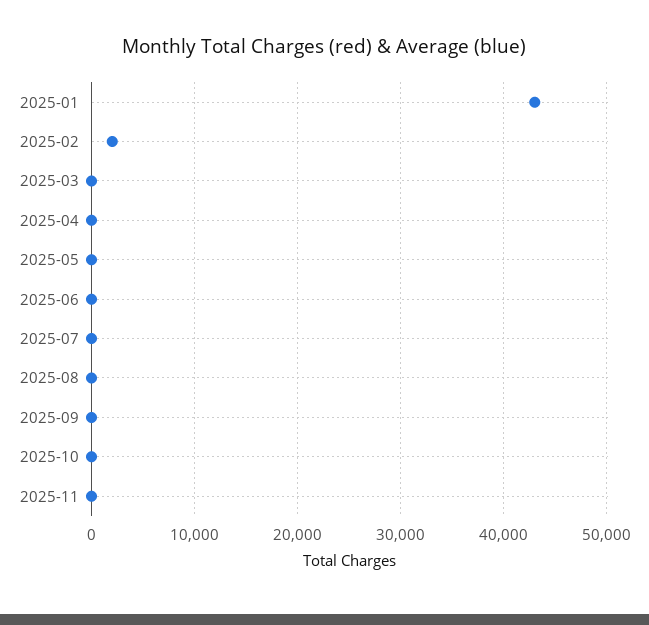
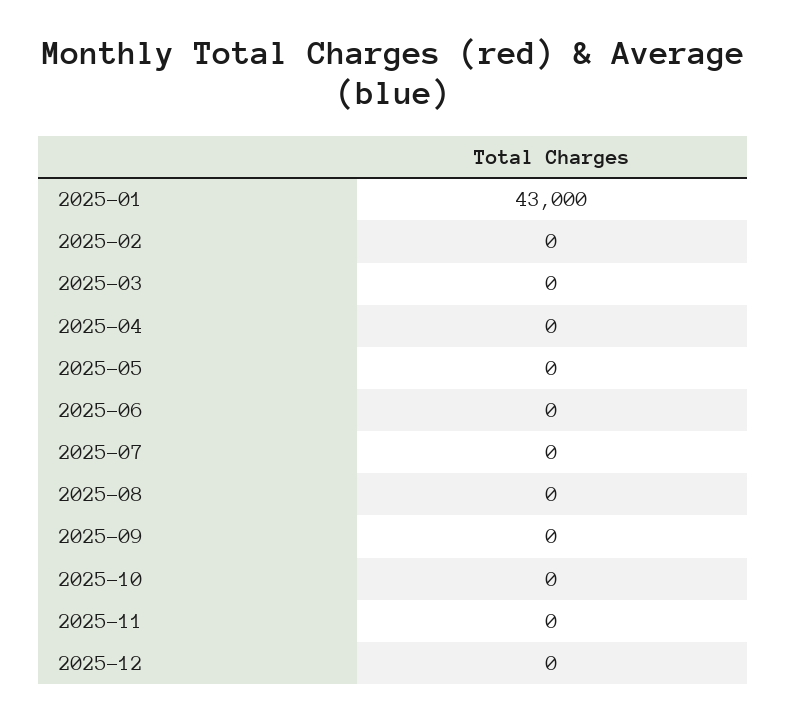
2025-02: 2000 -> 0
2025-12: none -> 0

